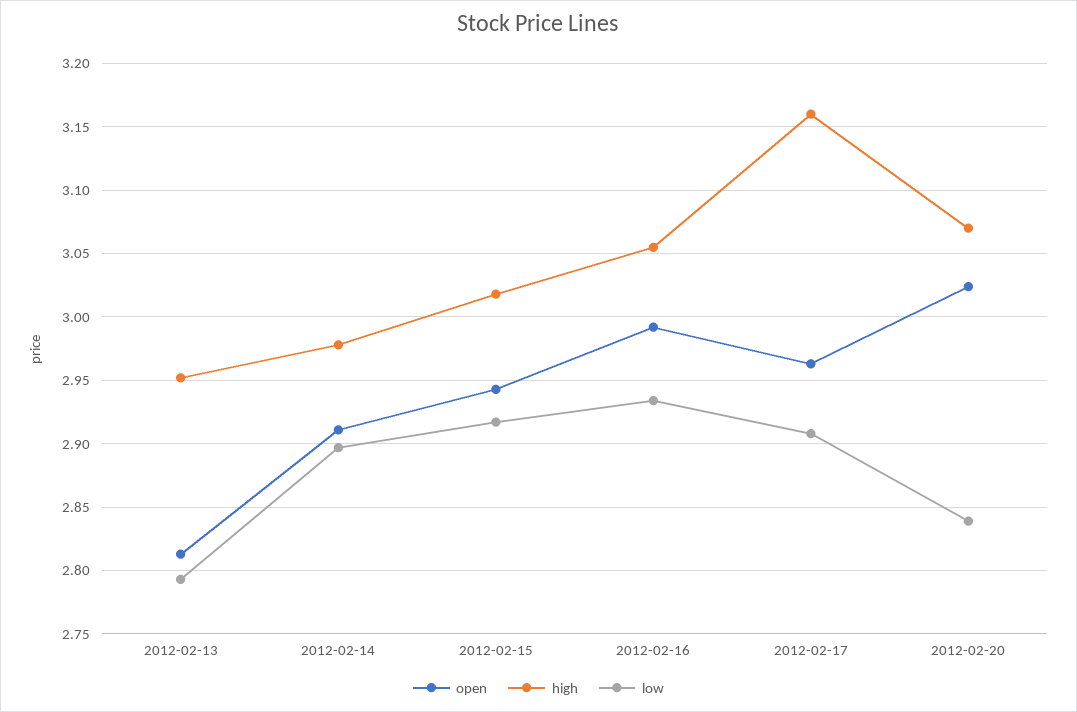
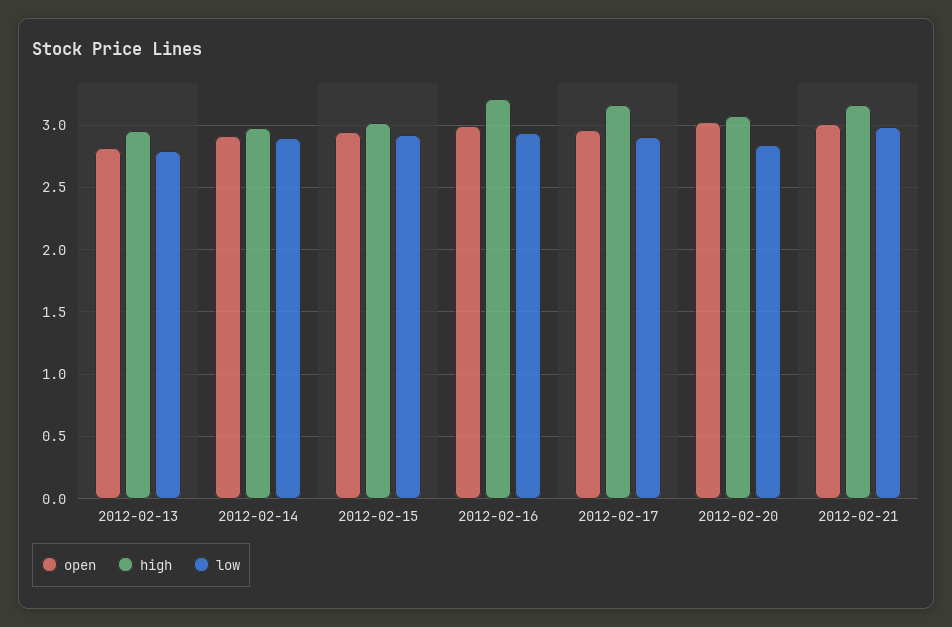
high, 2012-02-16: 3.055 -> 3.2
open, 2012-02-21: none -> 3
high, 2012-02-21: none -> 3.15
low, 2012-02-21: none -> 3

